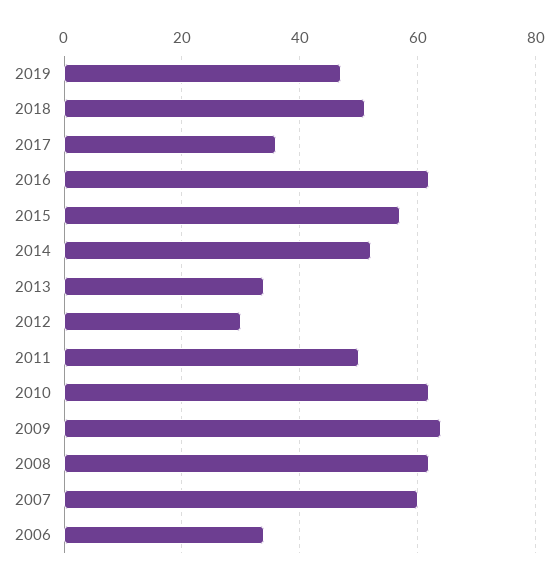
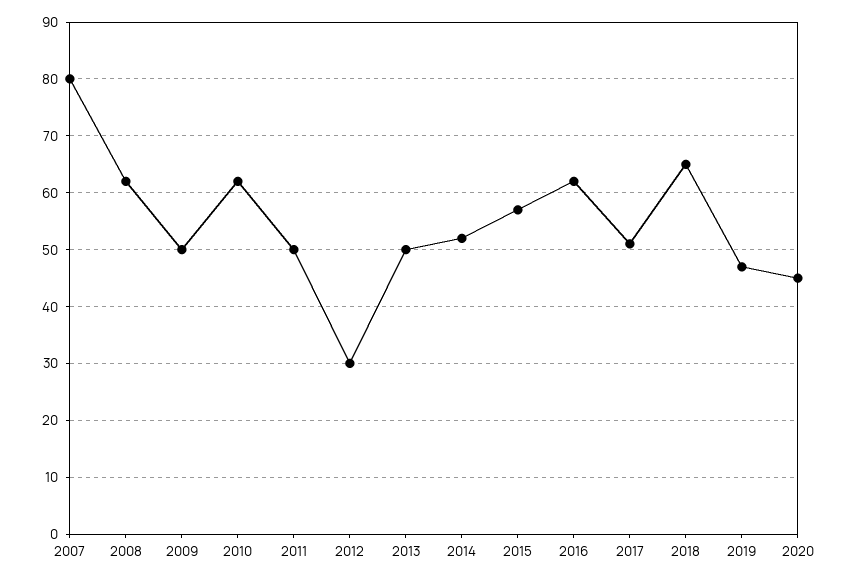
2018: 50 -> 65
2017: 35 -> 50
2013: 35 -> 50
2009: 65 -> 50
2007: 60 -> 80
2006: 35 -> none
2020: none -> 45

